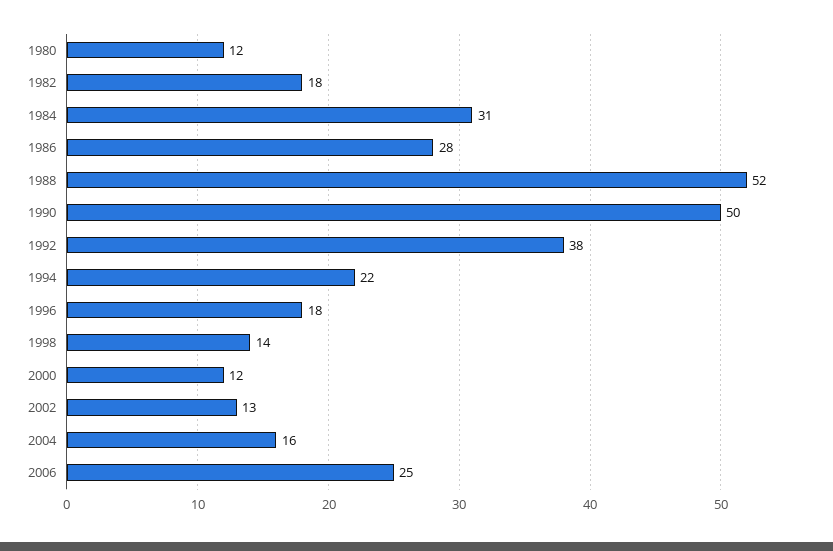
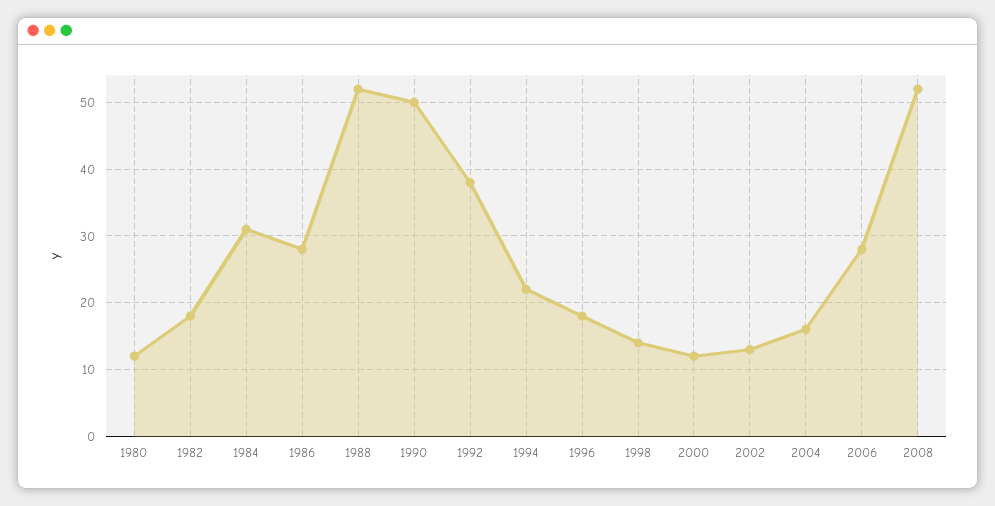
2006: 25 -> 28
2008: none -> 52

